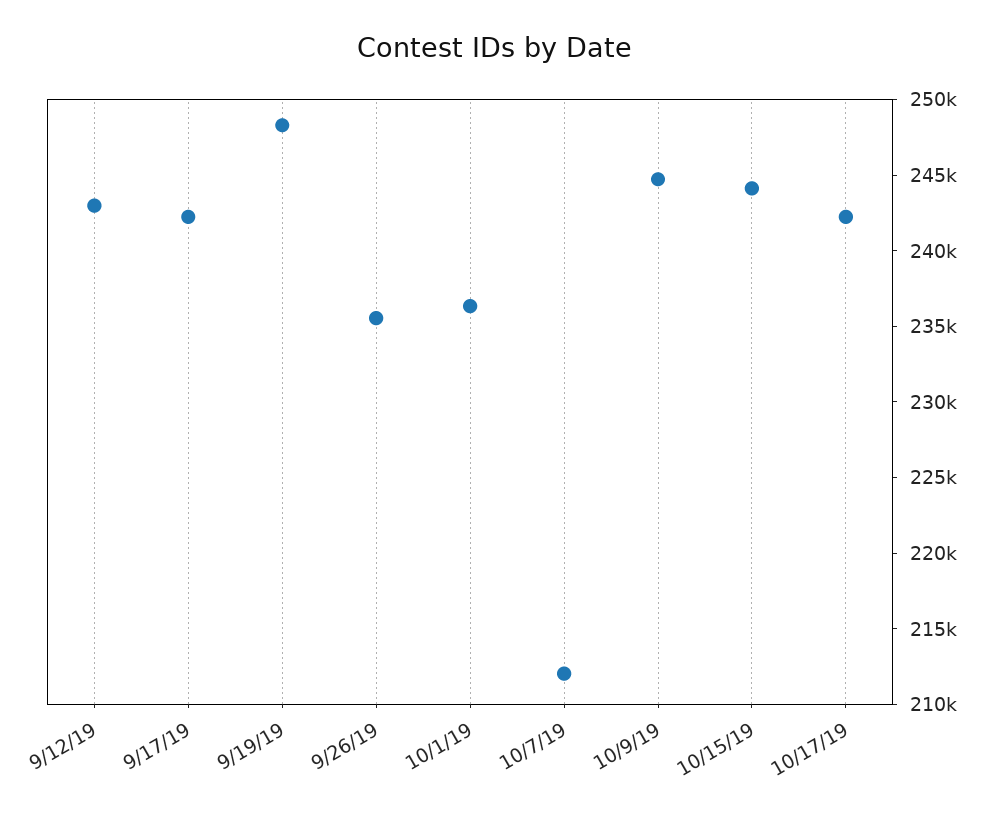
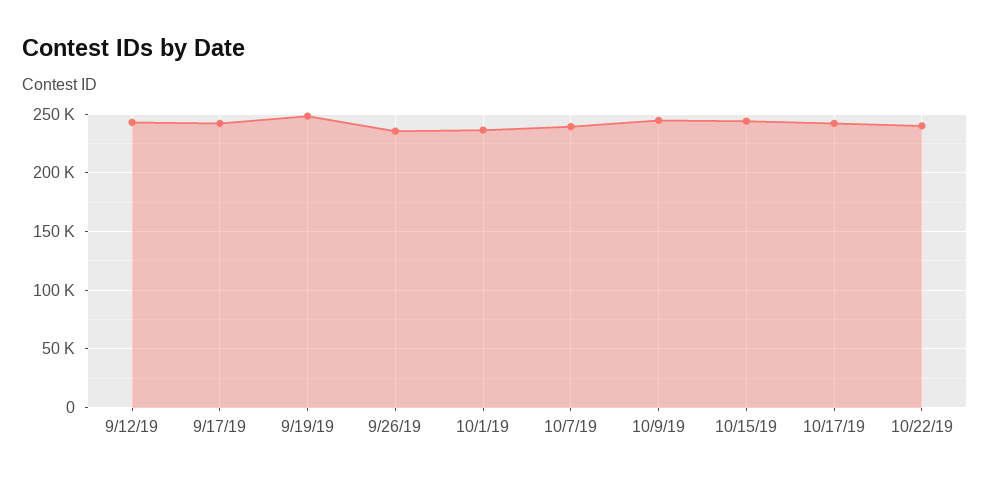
10/7/19: 212000 -> 240000
10/22/19: none -> 240000

